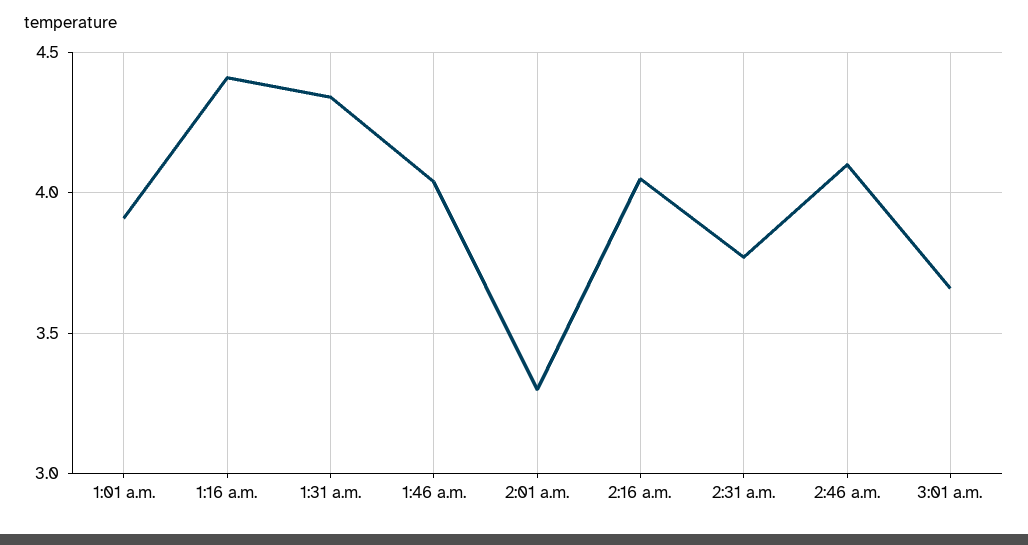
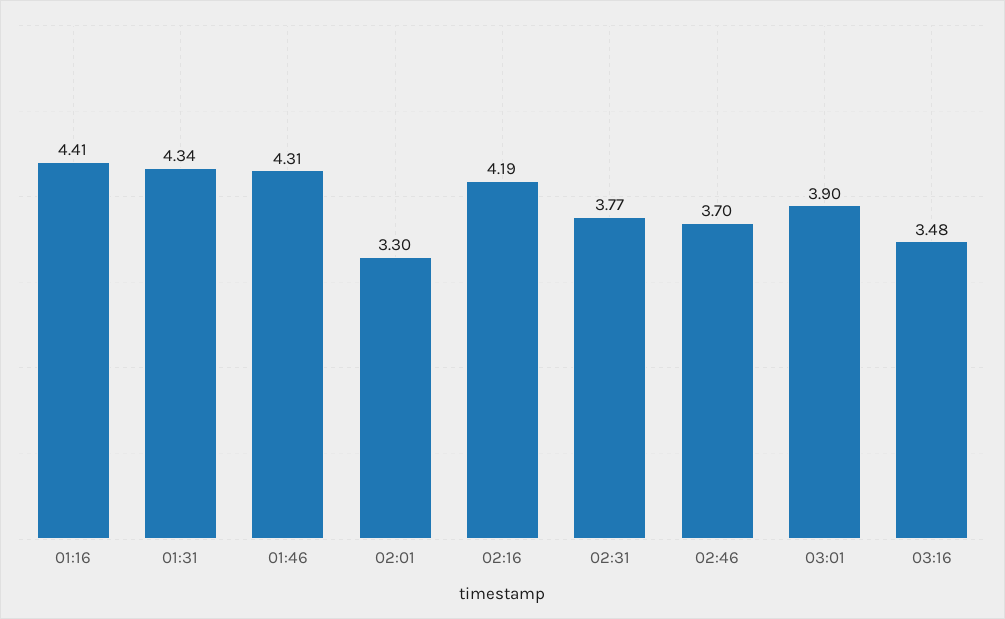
1:01 a.m.: 3.9 -> none
1:46 a.m.: 4.05 -> 4.31
2:16 a.m.: 4.05 -> 4.19
2:46 a.m.: 4.1 -> 3.7
3:01 a.m.: 3.65 -> 3.9
03:16: none -> 3.48

